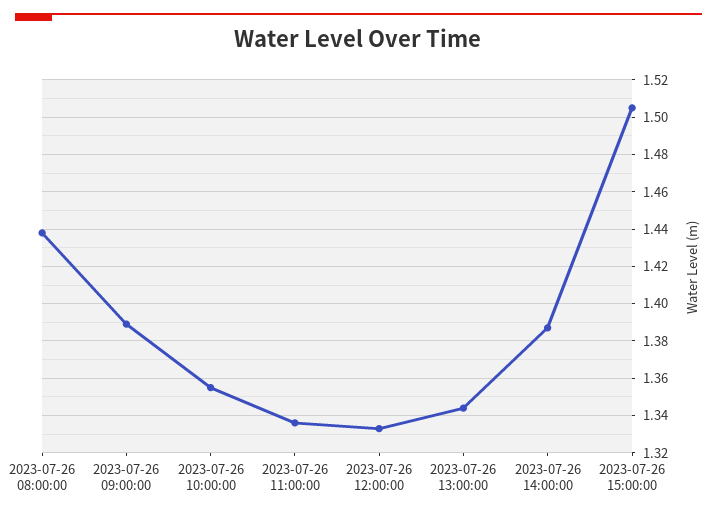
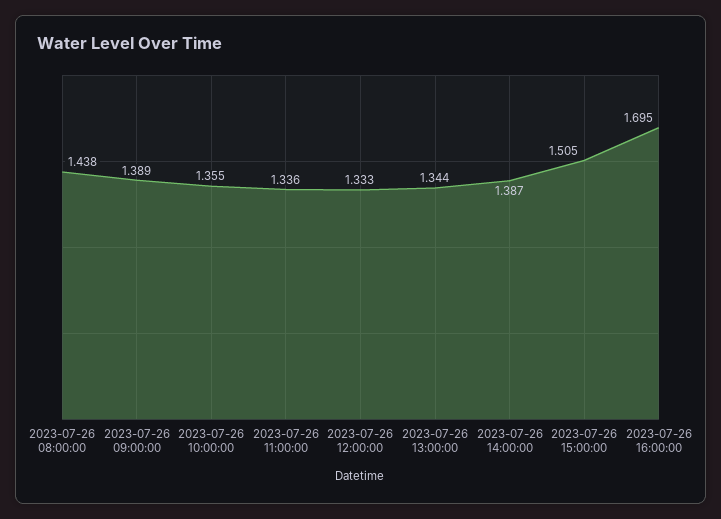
2023-07-26 16:00:00: none -> 1.695

